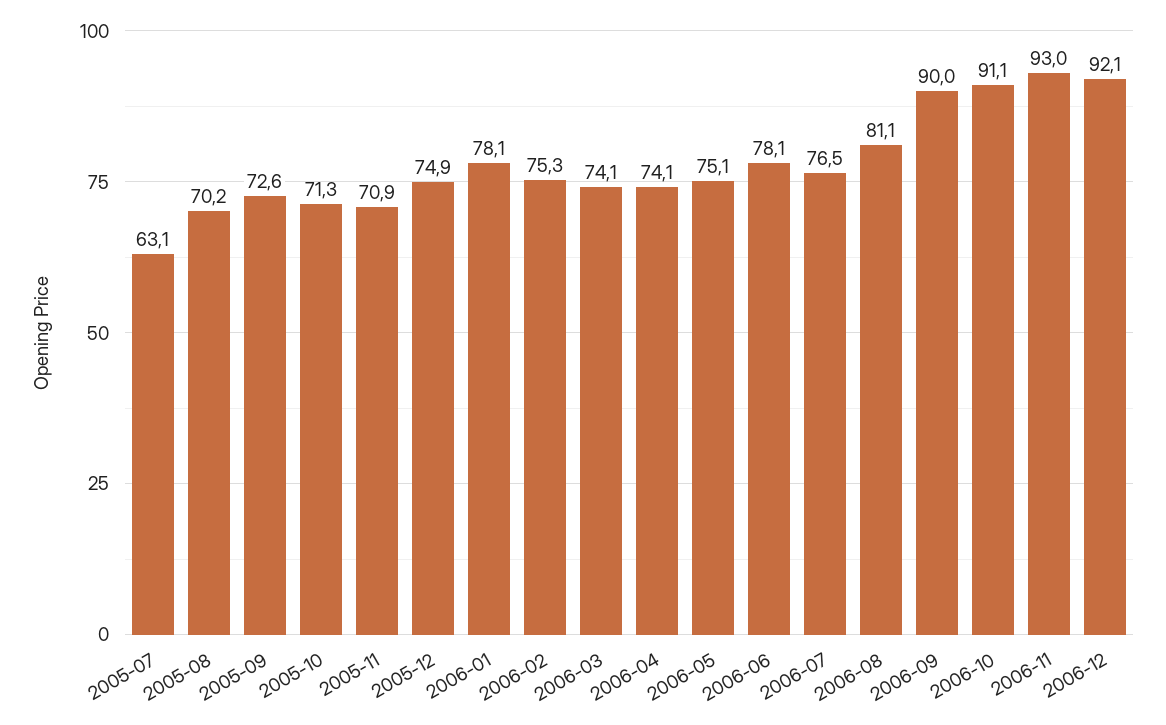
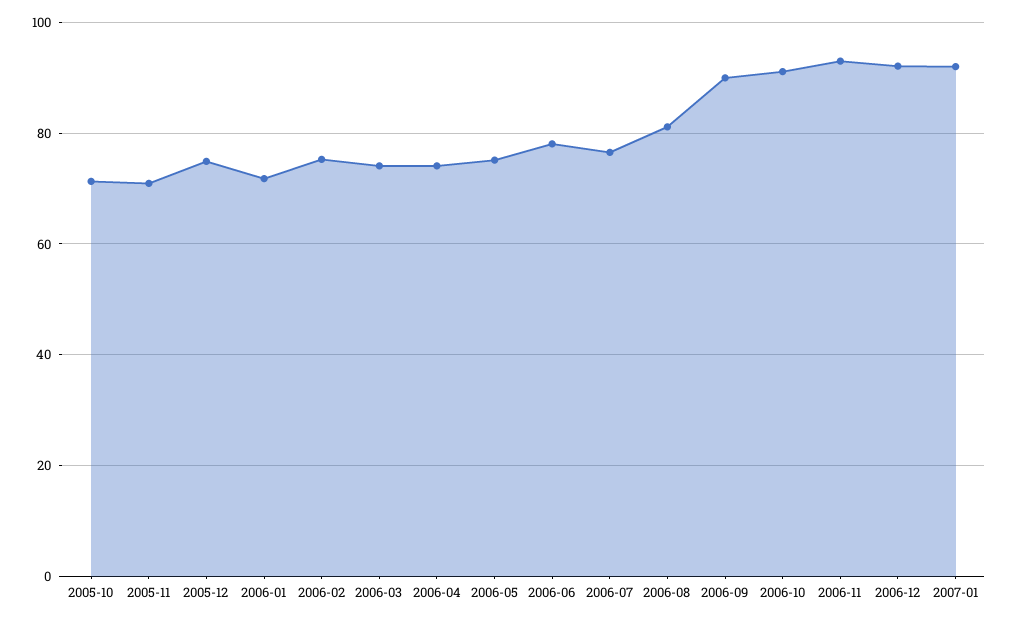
2005-07: 63.1 -> none
2005-08: 70.2 -> none
2005-09: 72.6 -> none
2006-01: 78.1 -> 72
2007-01: none -> 92

